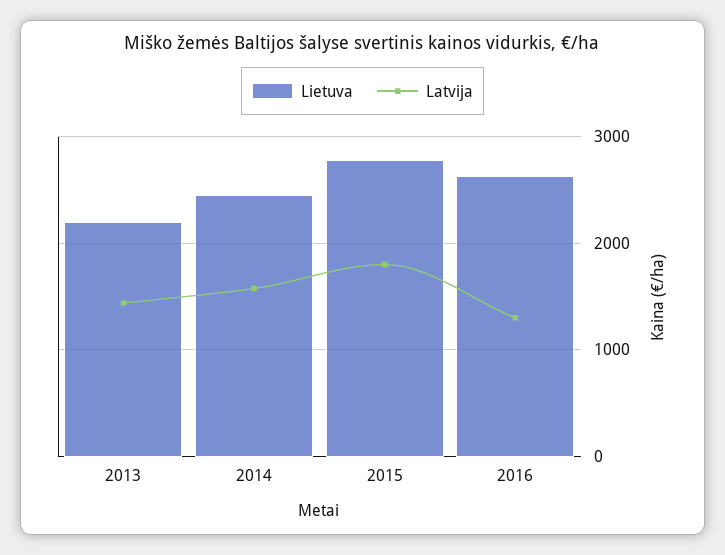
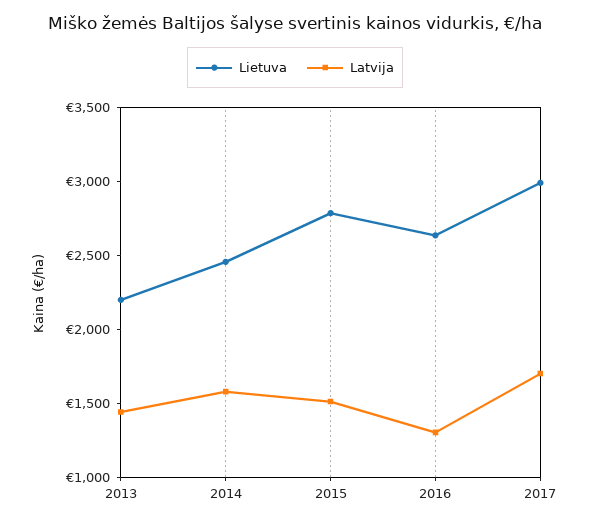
Latvija, 2015: 1800 -> 1500
Lietuva, 2017: none -> 3000
Latvija, 2017: none -> 1700

